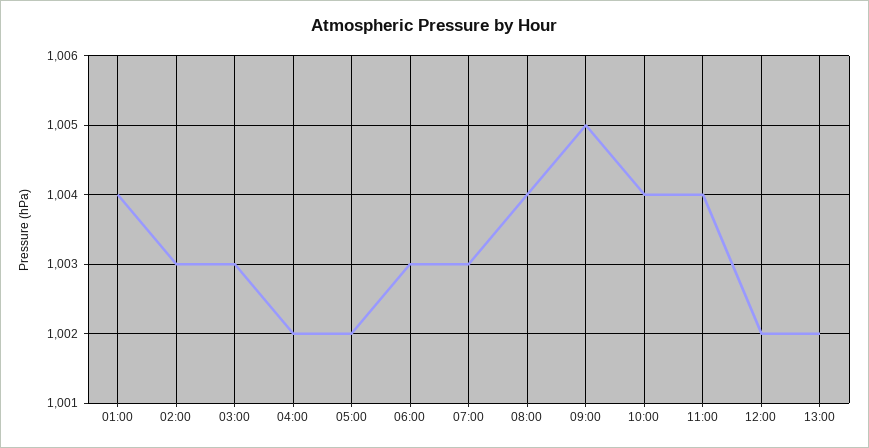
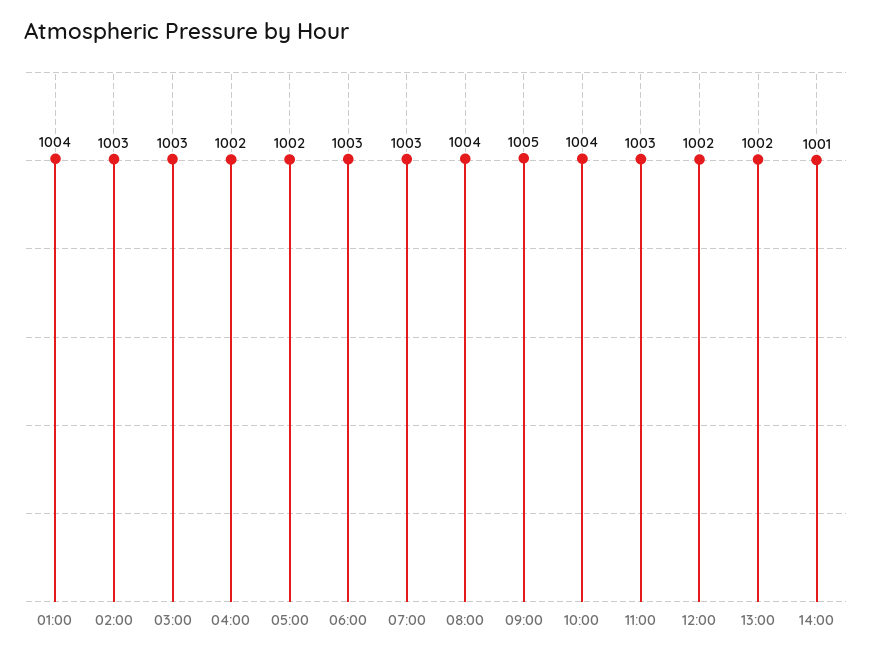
11:00: 1004 -> 1003
14:00: none -> 1001

